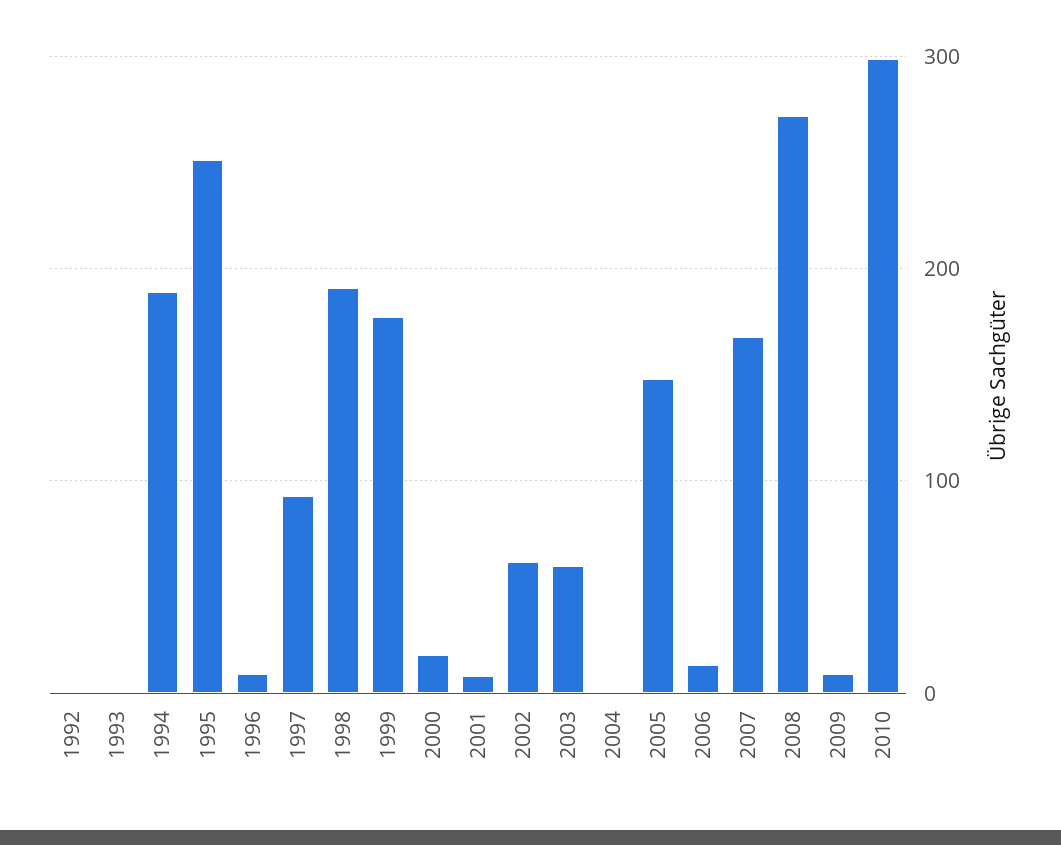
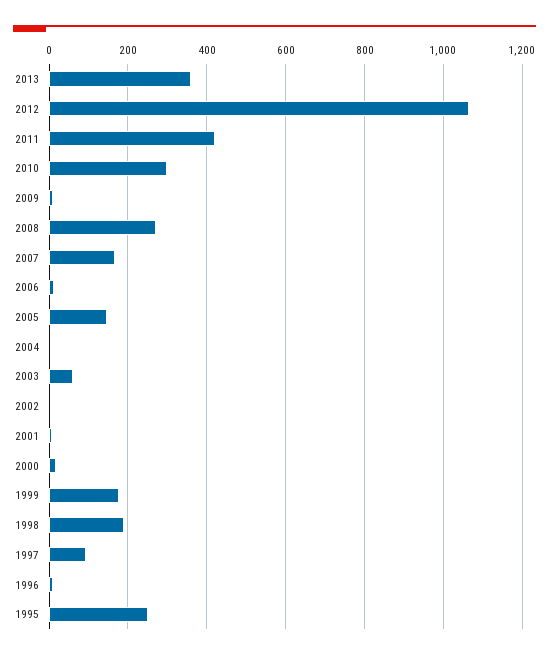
1992: 0 -> none
1993: 0 -> none
1994: 190 -> none
2002: 60 -> 0
2013: none -> 360
2012: none -> 1060
2011: none -> 420

